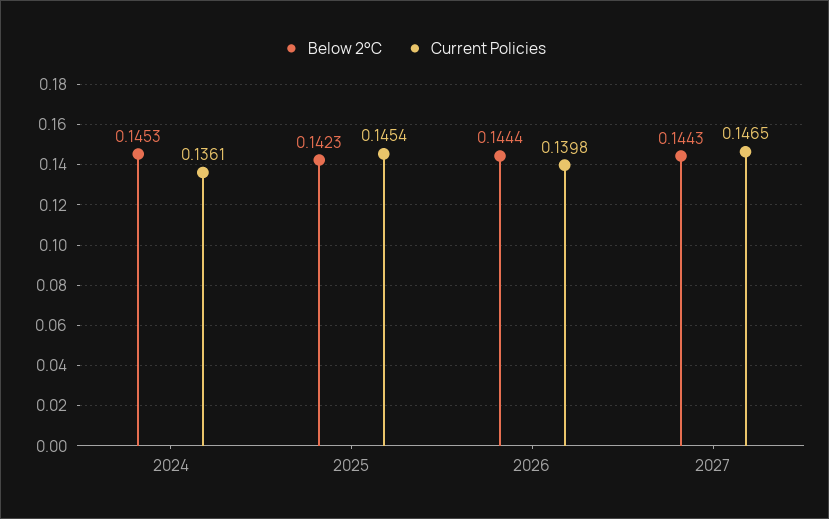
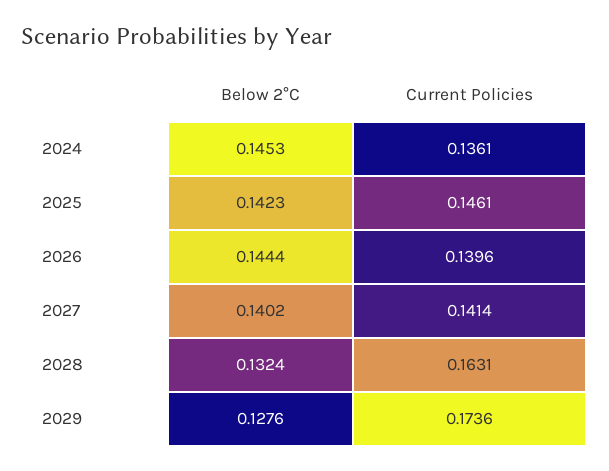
Current Policies, 2025: 0.1454 -> 0.1461
Current Policies, 2026: 0.1398 -> 0.1396
Below 2°C, 2027: 0.1443 -> 0.1402
Current Policies, 2027: 0.1465 -> 0.1414
Below 2°C, 2028: none -> 0.1324
Current Policies, 2028: none -> 0.1631
Below 2°C, 2029: none -> 0.1276
Current Policies, 2029: none -> 0.1736

